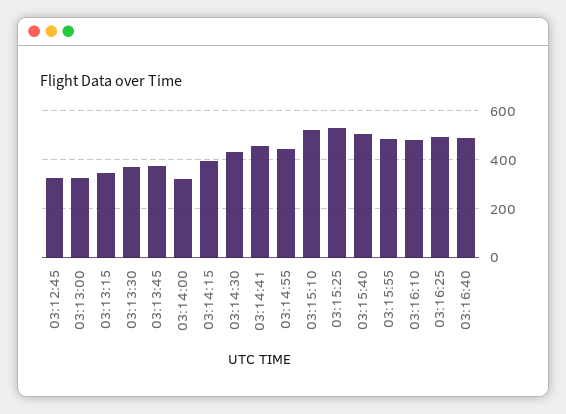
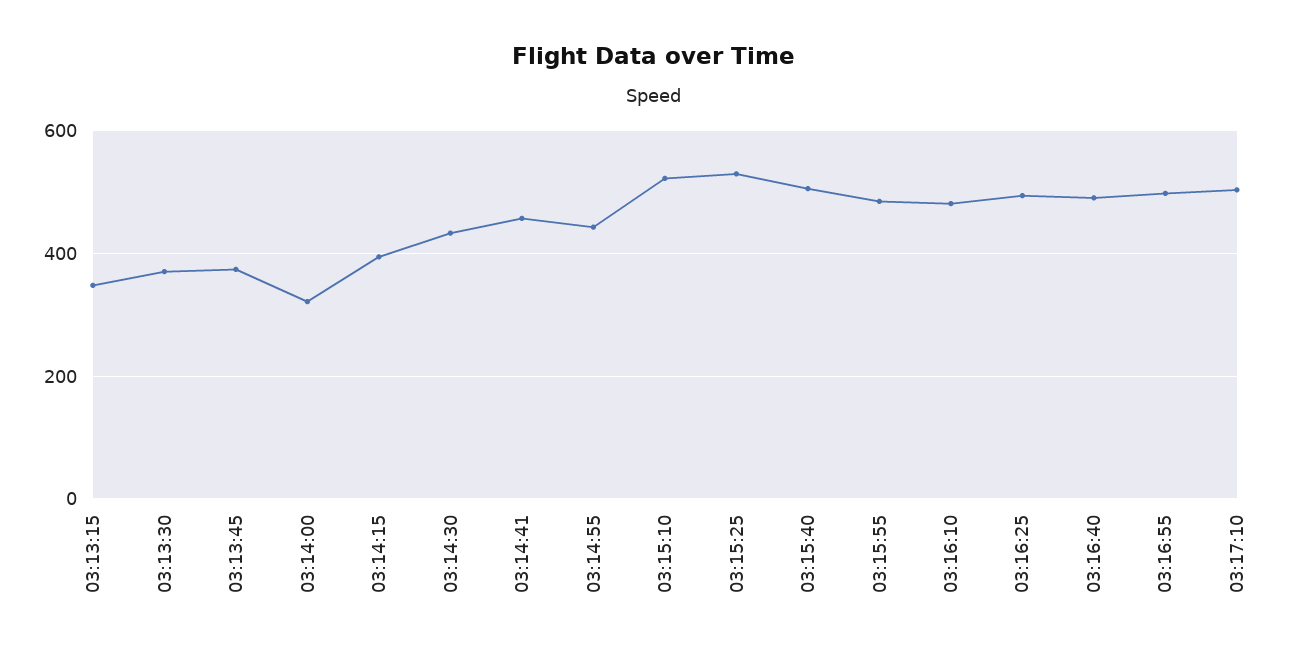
03:12:45: 325 -> none
03:13:00: 325 -> none
03:16:55: none -> 500
03:17:10: none -> 500

